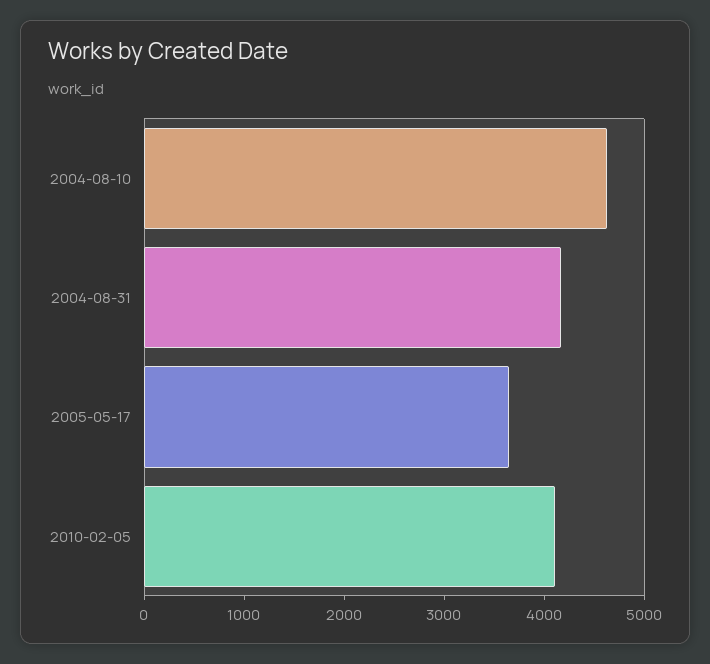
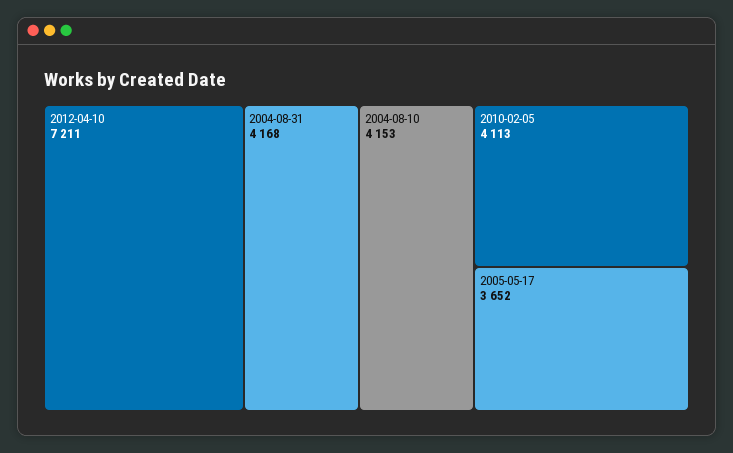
2004-08-10: 4600 -> 4153
2012-04-10: none -> 7211

